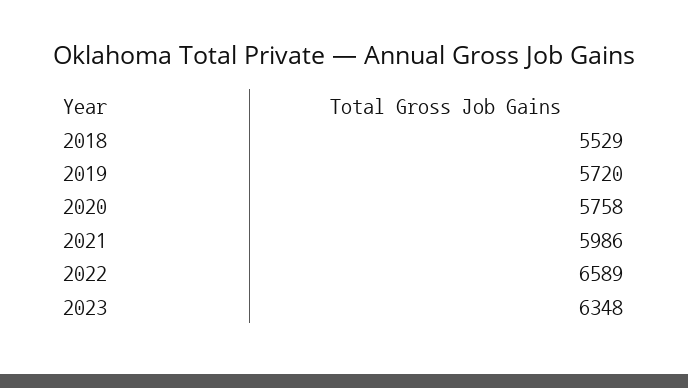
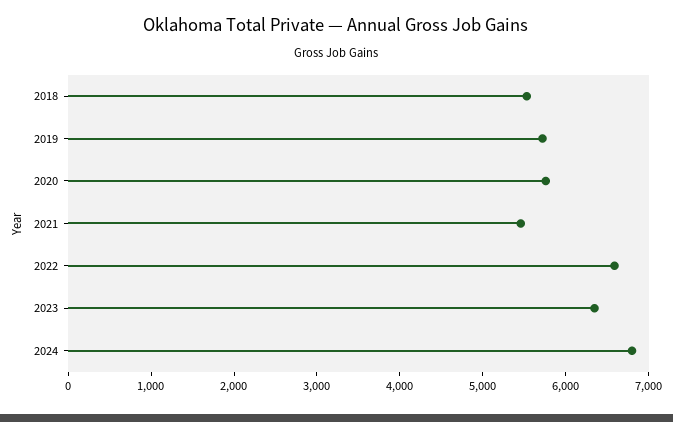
2021: 5986 -> 5400
2024: none -> 6800

